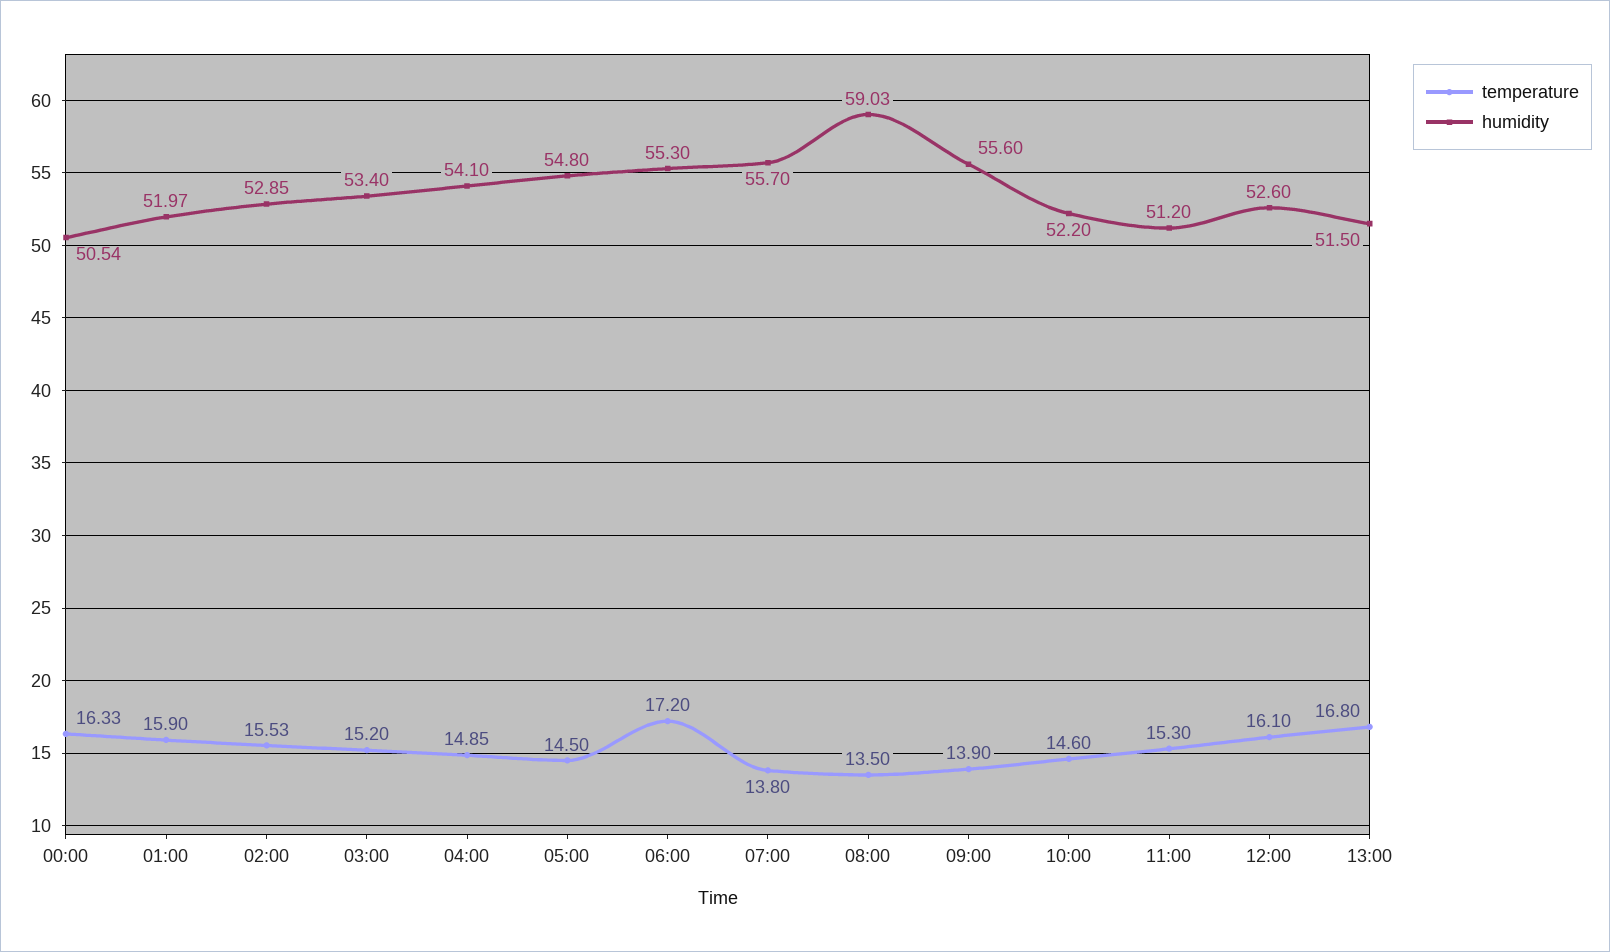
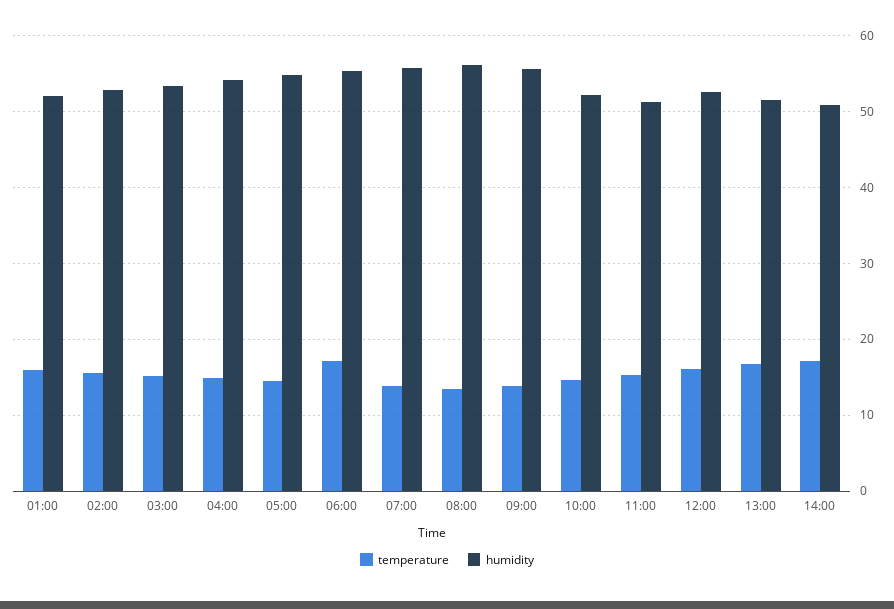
temperature, 00:00: 16.33 -> none
humidity, 00:00: 50.54 -> none
humidity, 08:00: 59.03 -> 56
temperature, 14:00: none -> 17
humidity, 14:00: none -> 51

